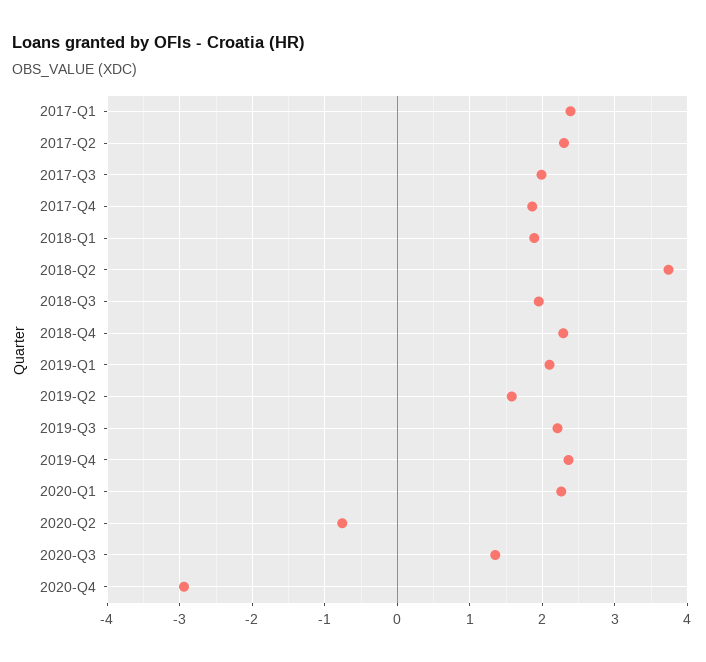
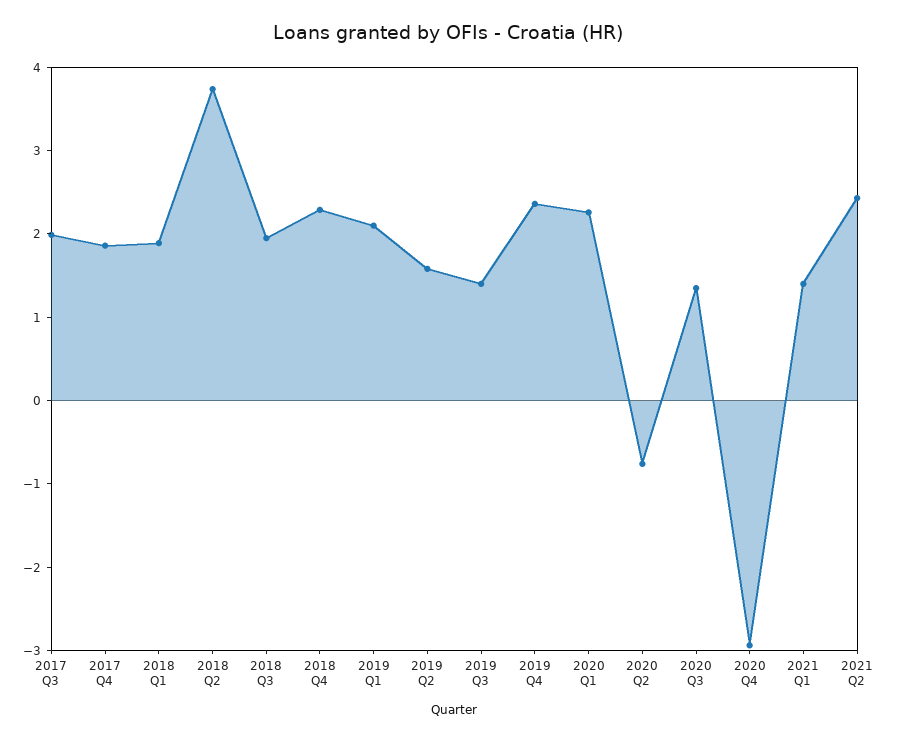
2017-Q1: 2.4 -> none
2017-Q2: 2.3 -> none
2019-Q3: 2.2 -> 1.4
2021 Q1: none -> 1.4
2021 Q2: none -> 2.4

